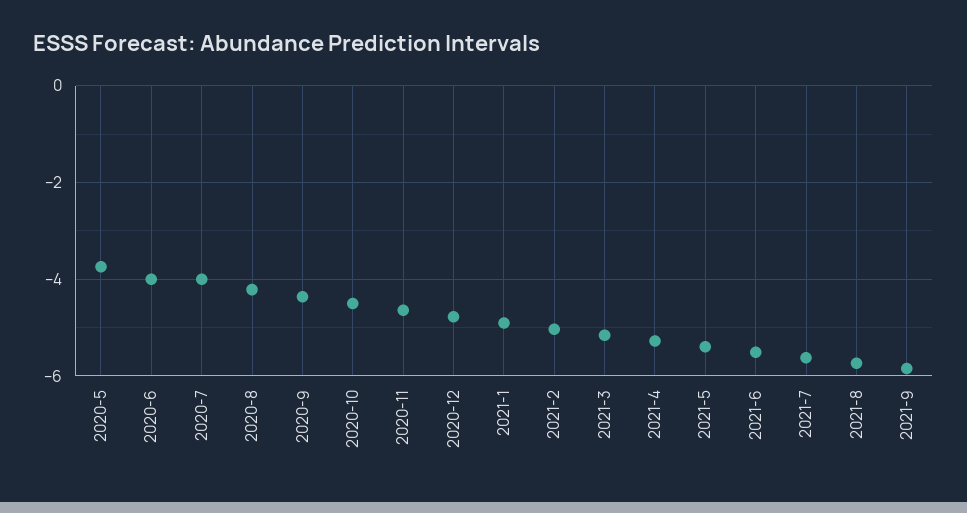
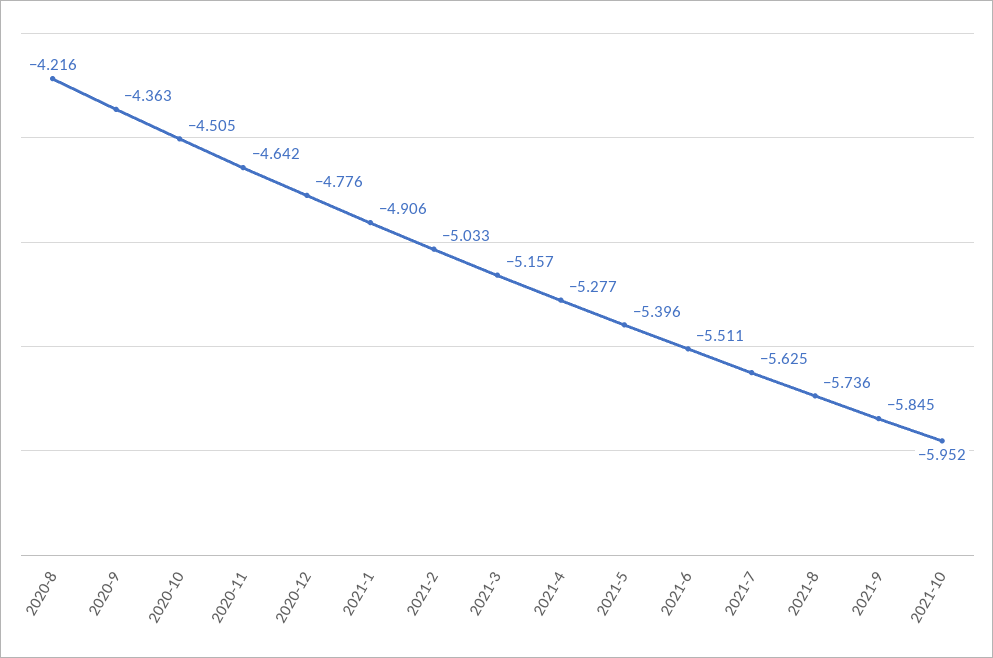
2020-5: -3.8 -> none
2020-6: -4 -> none
2020-7: -4 -> none
2021-10: none -> -5.952

